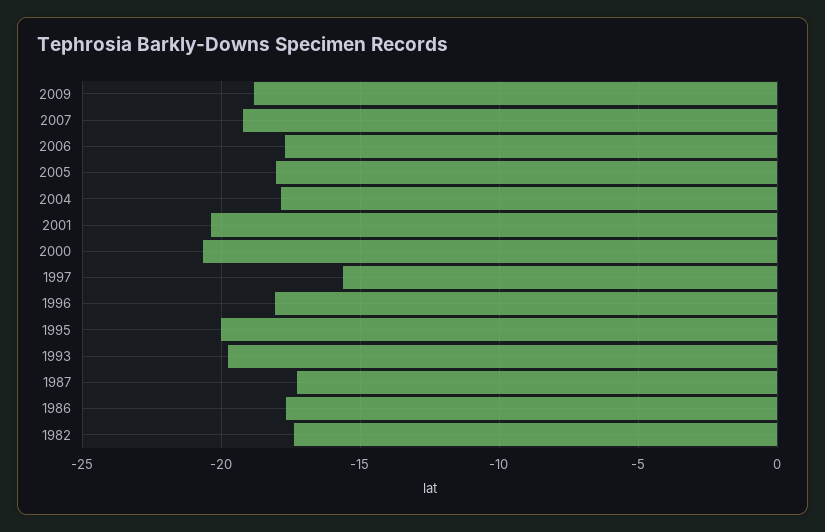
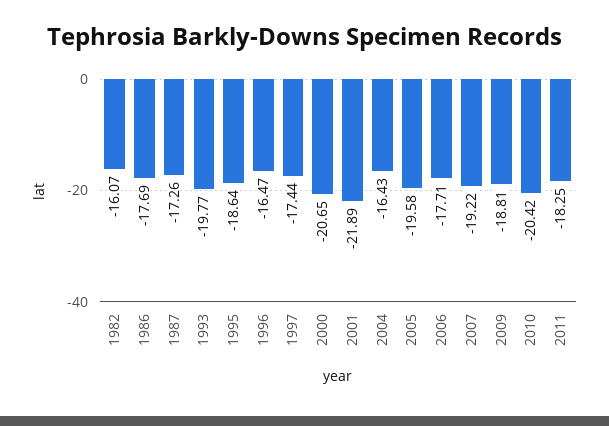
2005: -18 -> -19.58
2004: -18 -> -16.43
2001: -20.5 -> -21.89
1997: -15.5 -> -17.44
1996: -18 -> -16.47
1995: -20 -> -18.64
1982: -17.5 -> -16.07
2010: none -> -20.42
2011: none -> -18.25

